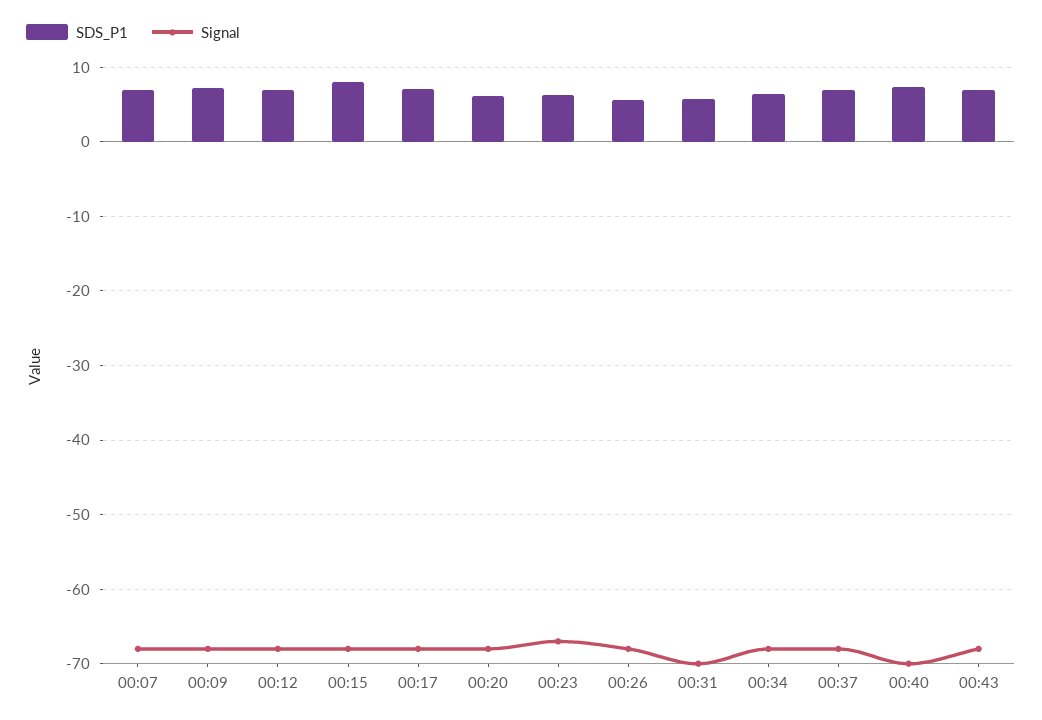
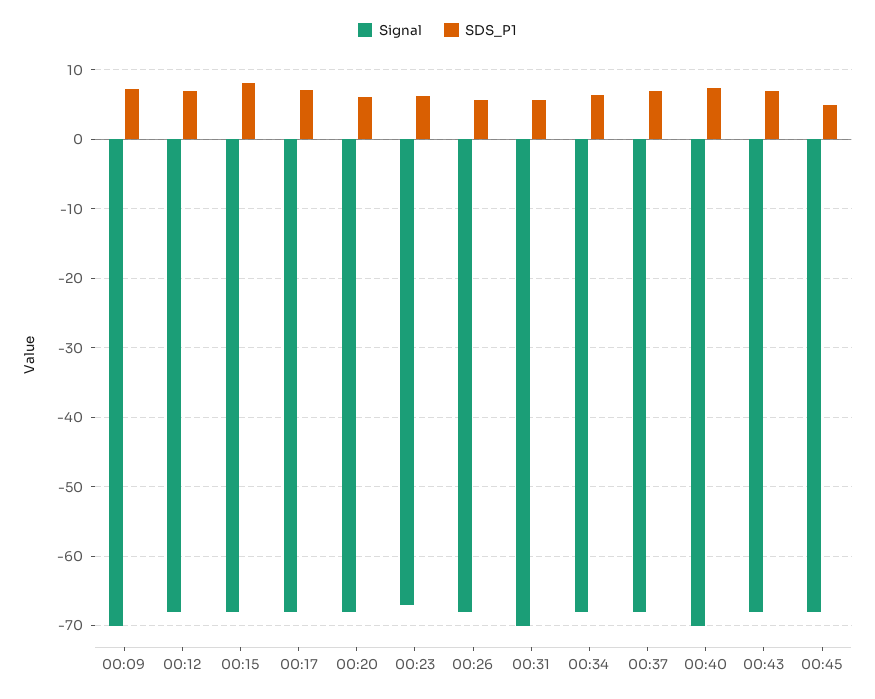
SDS_P1, 00:07: 7 -> none
Signal, 00:07: -68 -> none
Signal, 00:09: -68 -> -70
Signal, 00:45: none -> -68
SDS_P1, 00:45: none -> 5

